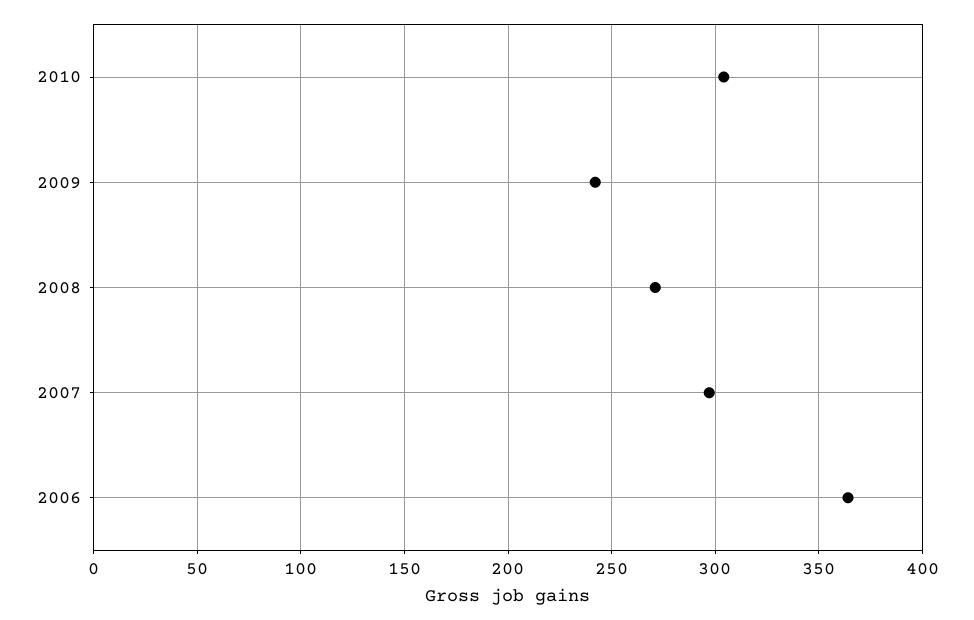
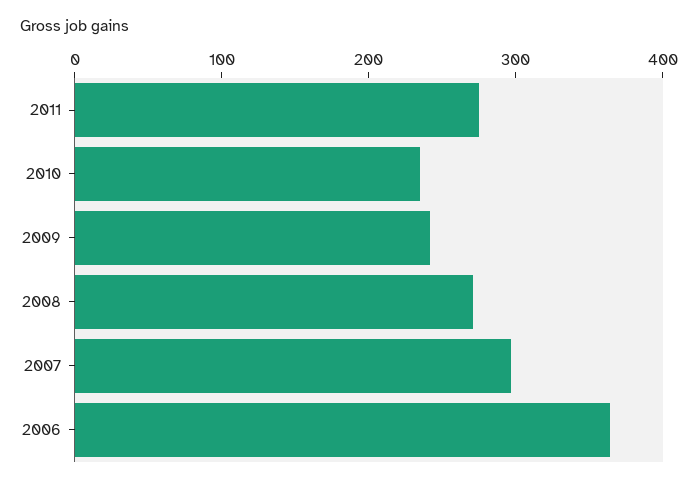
2010: 305 -> 240
2011: none -> 280

